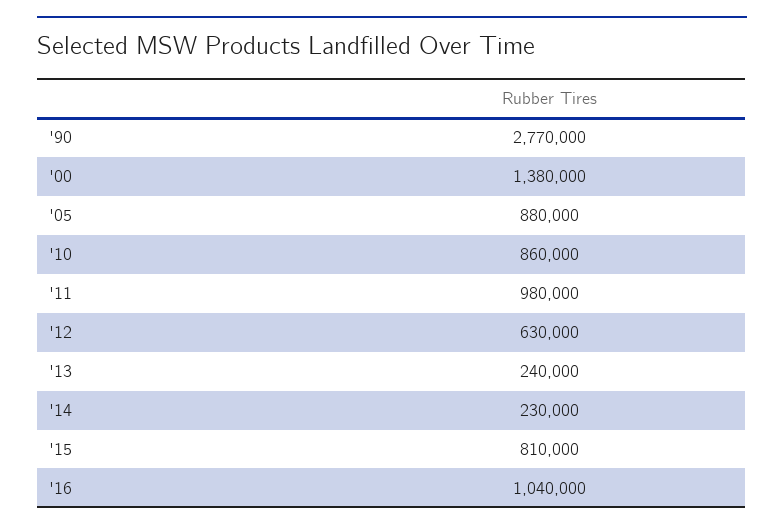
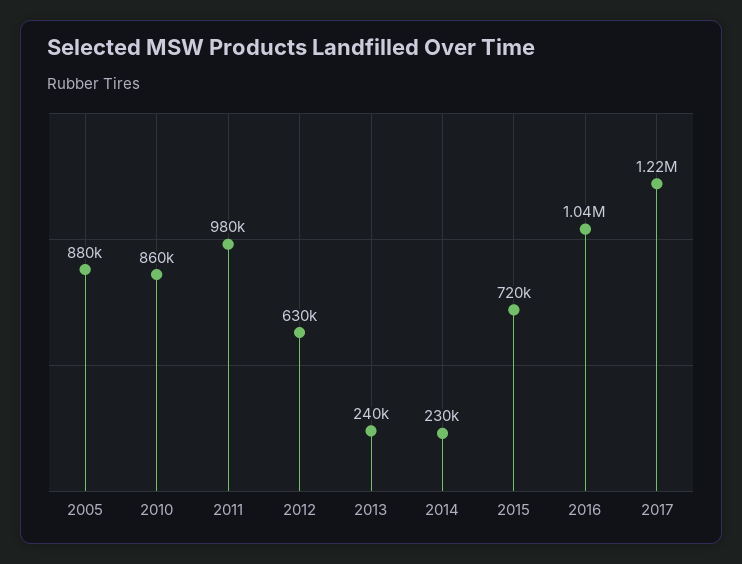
'90: 2770000 -> none
'00: 1380000 -> none
'15: 810000 -> 720000
2017: none -> 1220000

